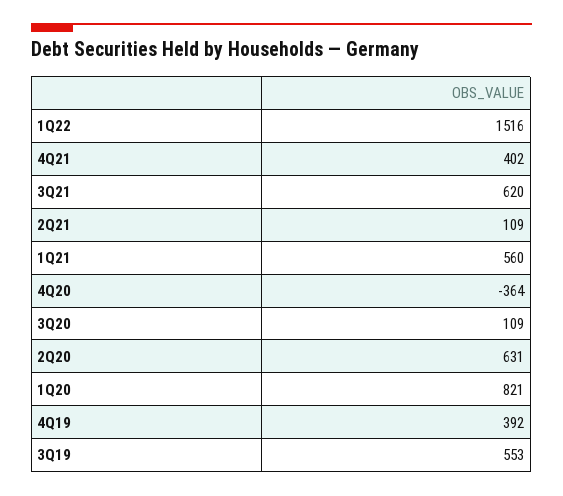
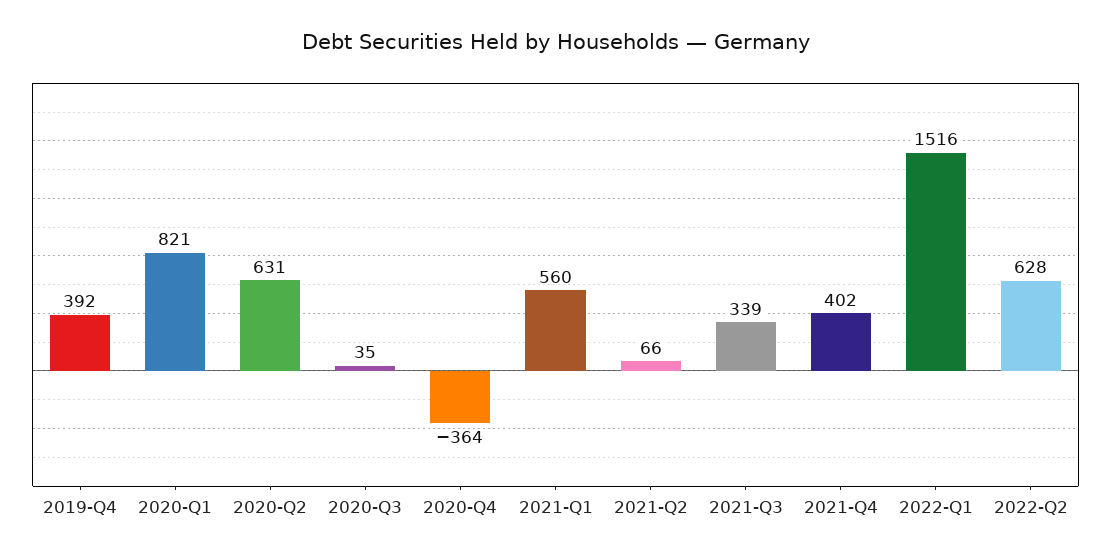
3Q21: 620 -> 339
2Q21: 109 -> 66
3Q20: 109 -> 35
3Q19: 553 -> none
2022-Q2: none -> 628

